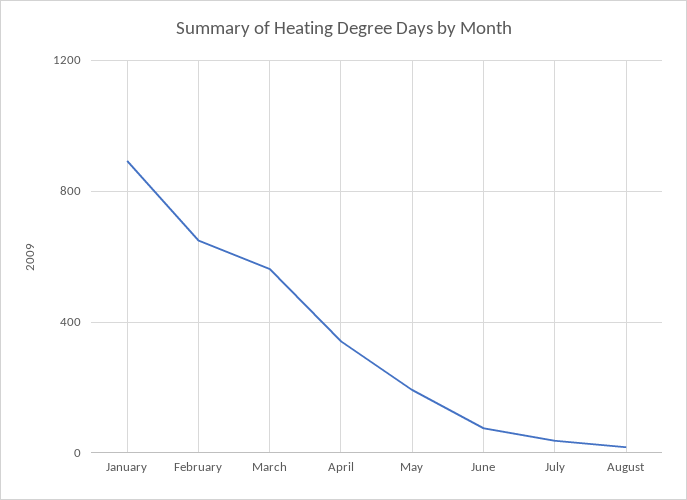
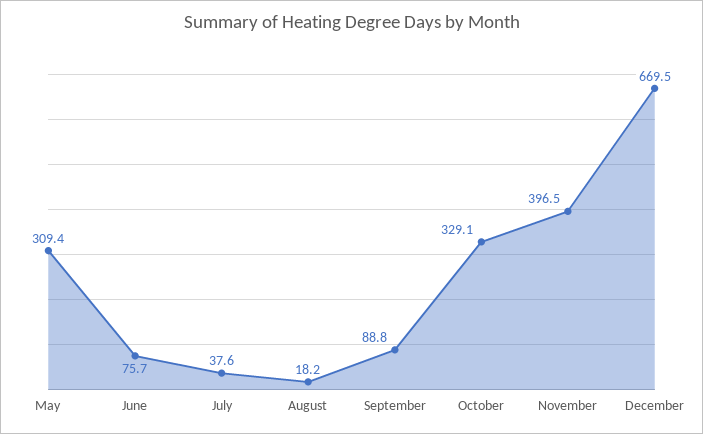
January: 900 -> none
February: 650 -> none
March: 550 -> none
April: 350 -> none
May: 200 -> 309.4
September: none -> 88.8
October: none -> 329.1
November: none -> 396.5
December: none -> 669.5

